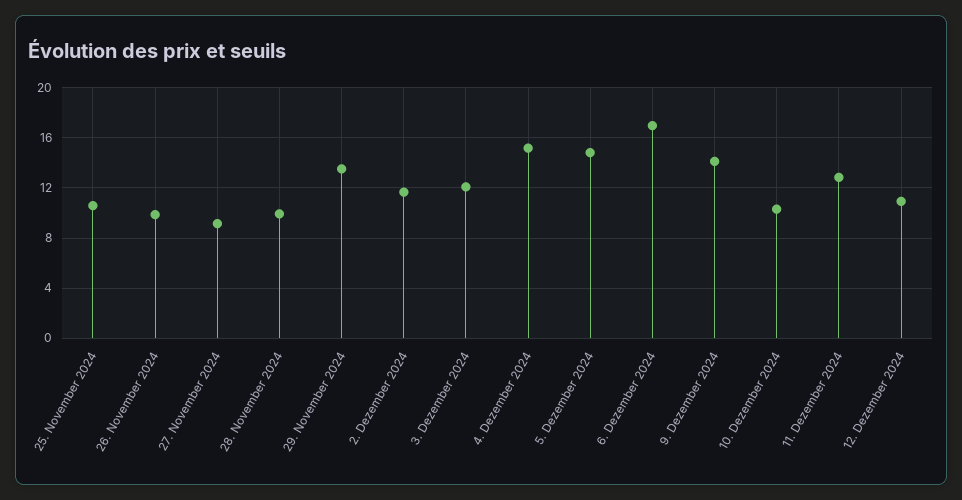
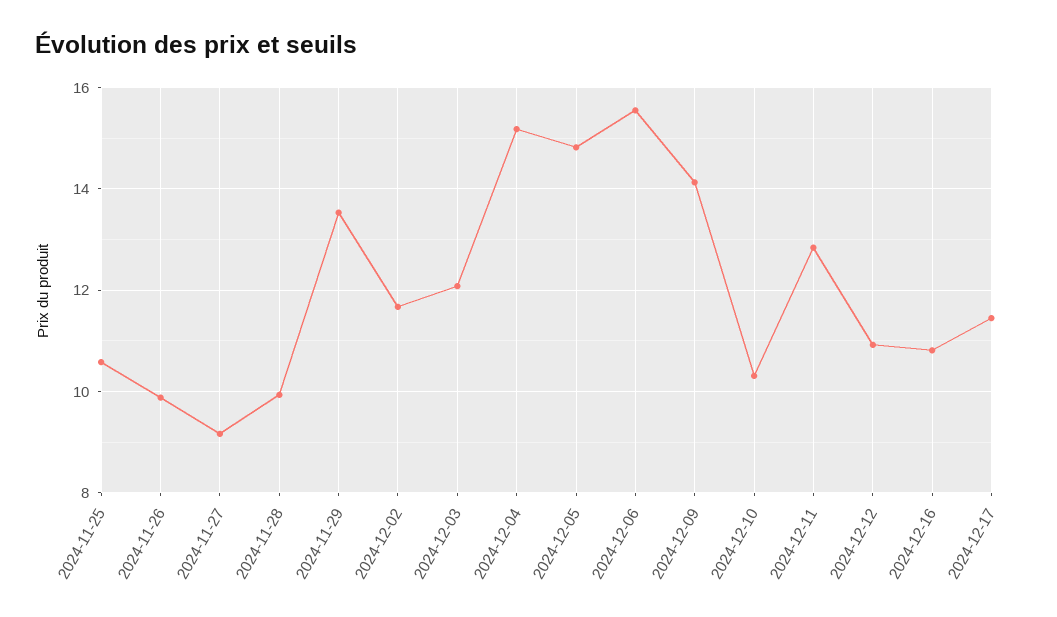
6. Dezember 2024: 17 -> 15.6
2024-12-16: none -> 10.8
2024-12-17: none -> 11.4

